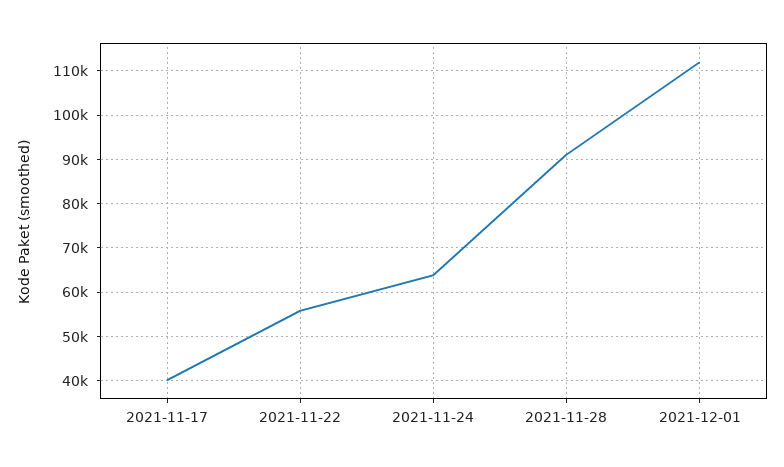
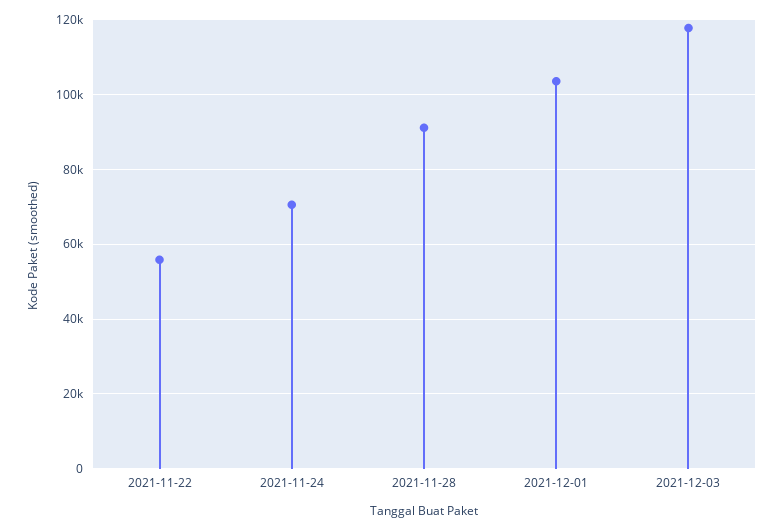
2021-11-17: 40000 -> none
2021-11-24: 64000 -> 70000
2021-12-01: 112000 -> 104000
2021-12-03: none -> 118000

